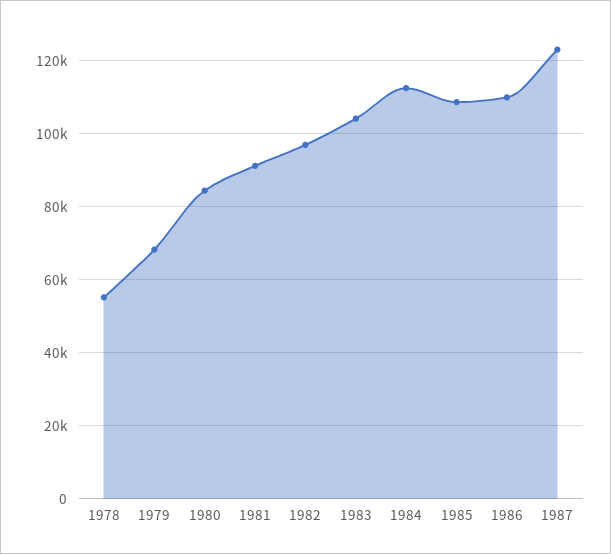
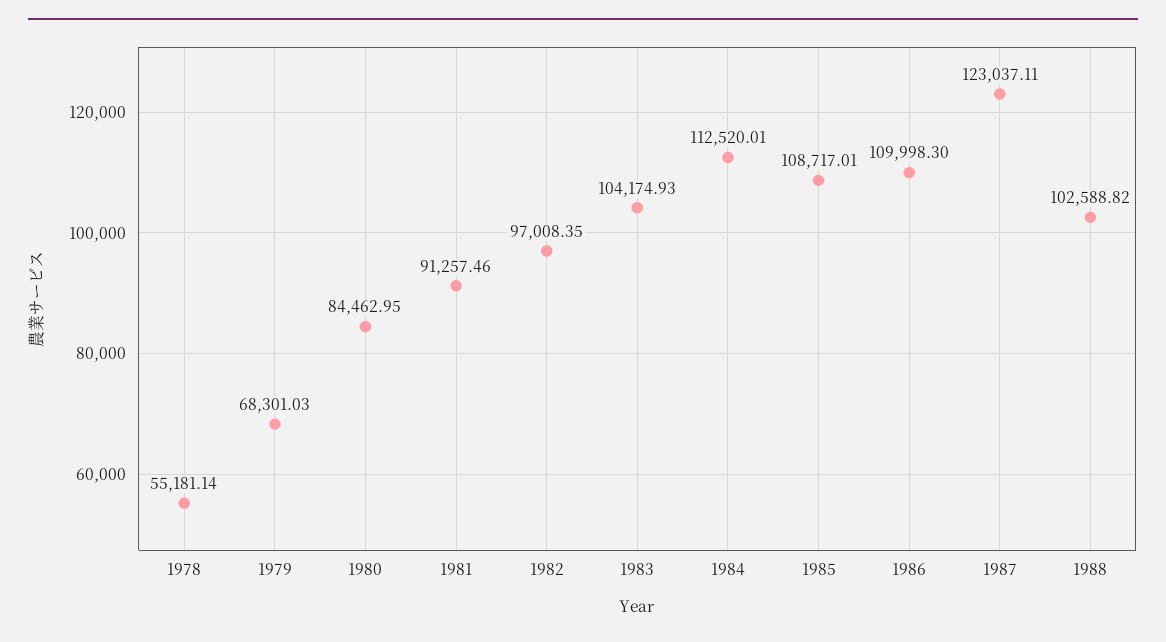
1988: none -> 102588.82

